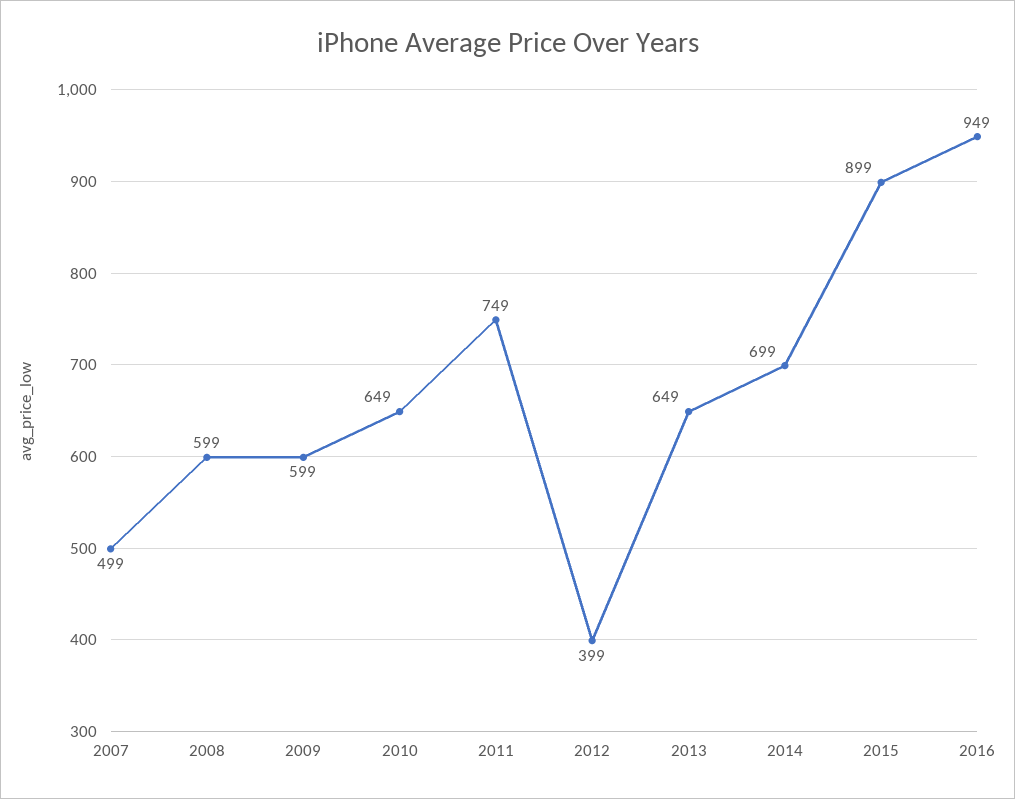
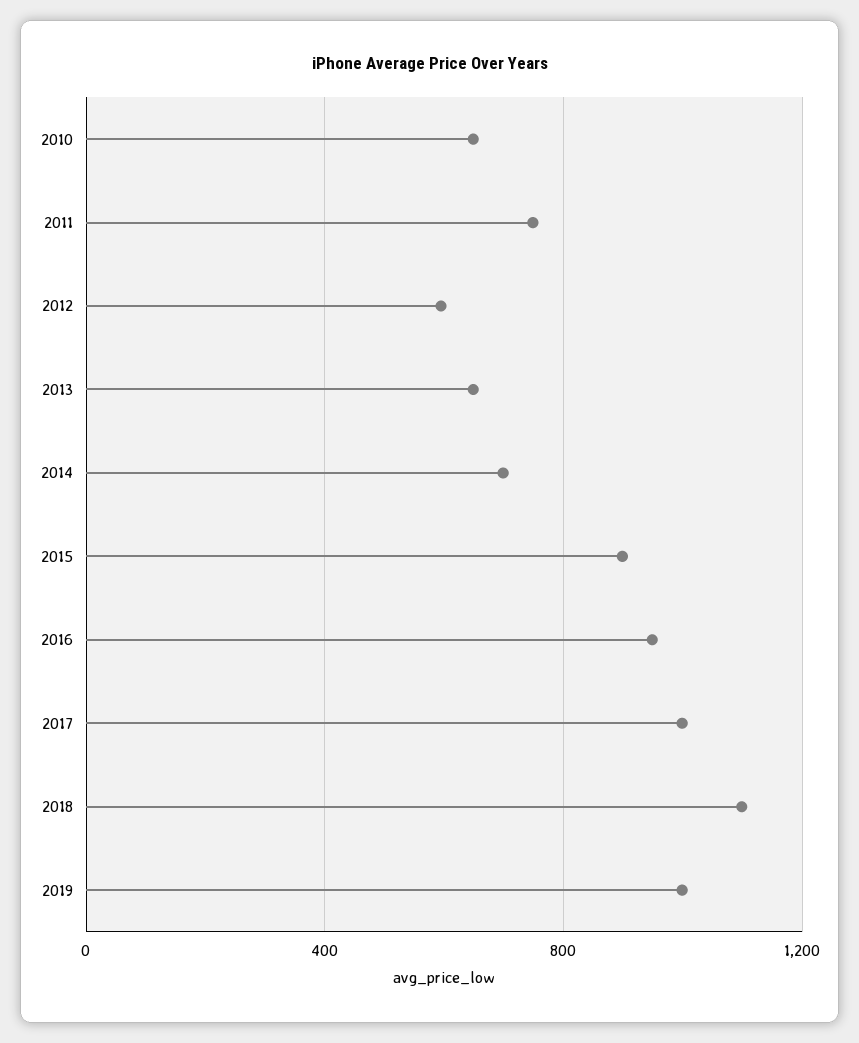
2007: 499 -> none
2008: 599 -> none
2009: 599 -> none
2012: 399 -> 600
2017: none -> 1000
2018: none -> 1100
2019: none -> 1000

